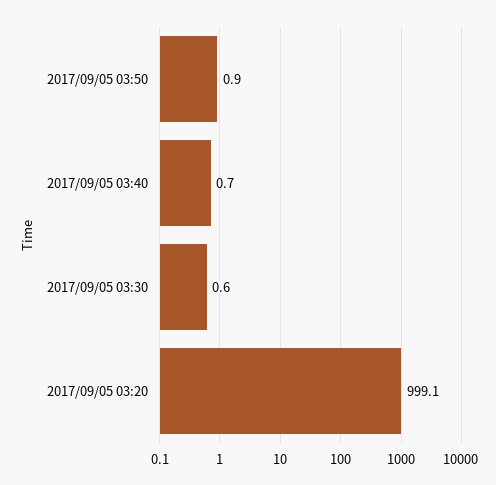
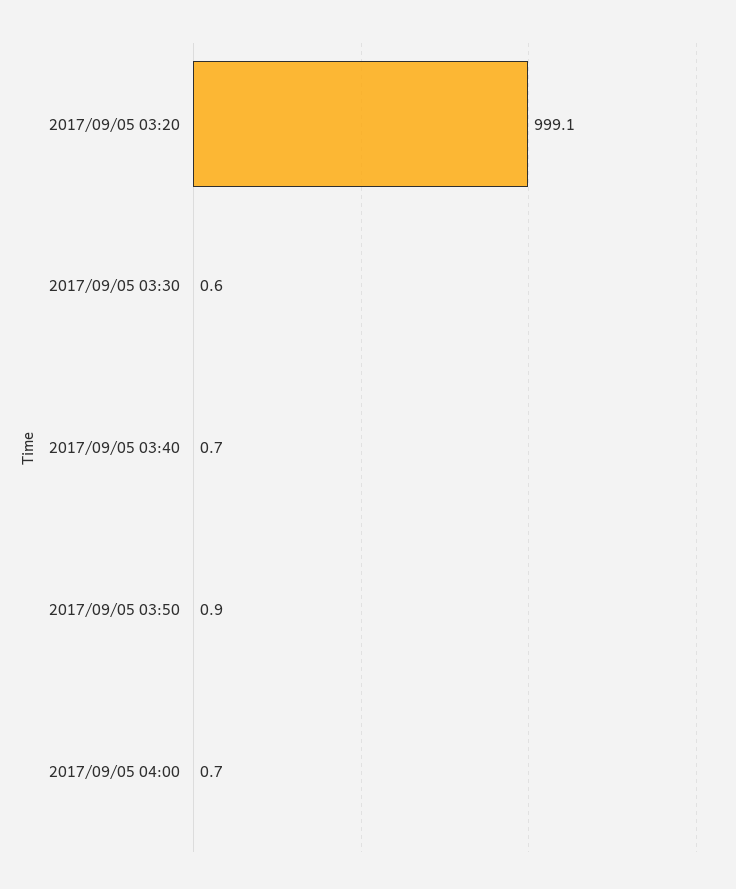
2017/09/05 04:00: none -> 0.7

